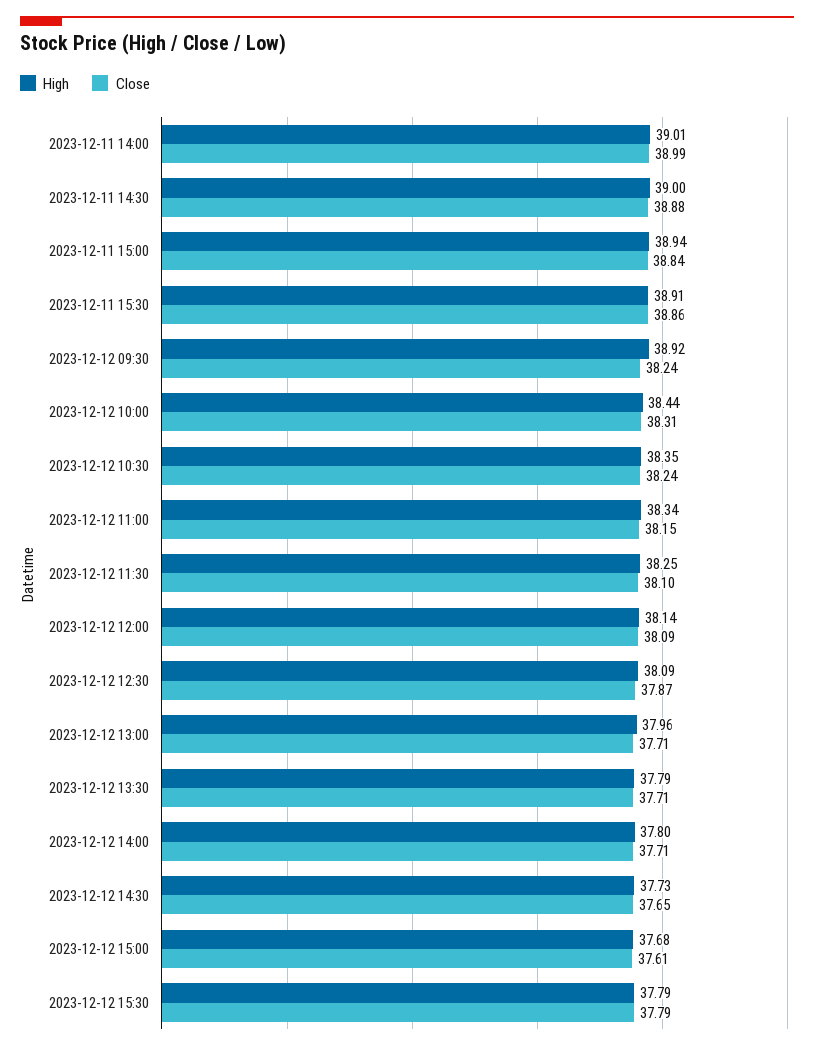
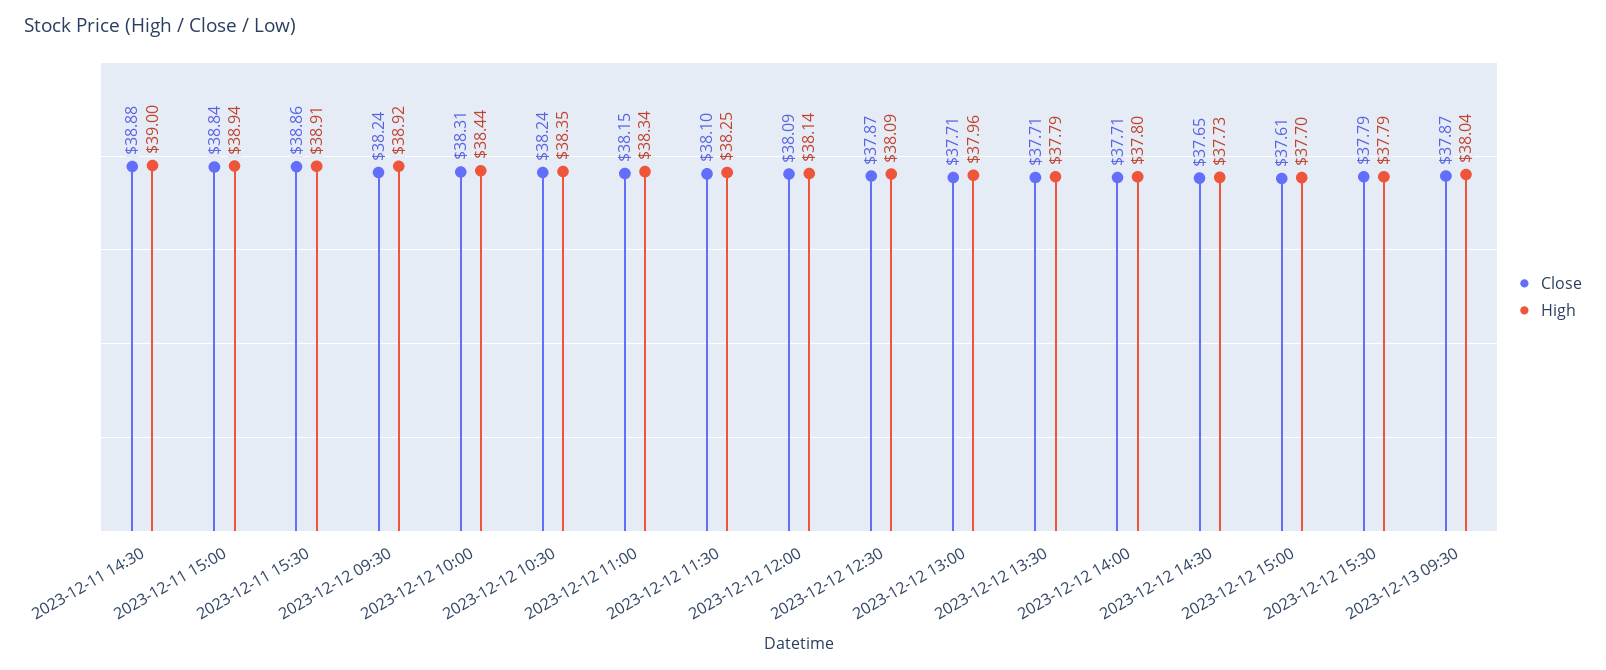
High, 2023-12-11 14:00: 39.01 -> none
Close, 2023-12-11 14:00: 38.99 -> none
High, 2023-12-12 15:00: 37.68 -> 37.7
Close, 2023-12-13 09:30: none -> 37.87
High, 2023-12-13 09:30: none -> 38.04

